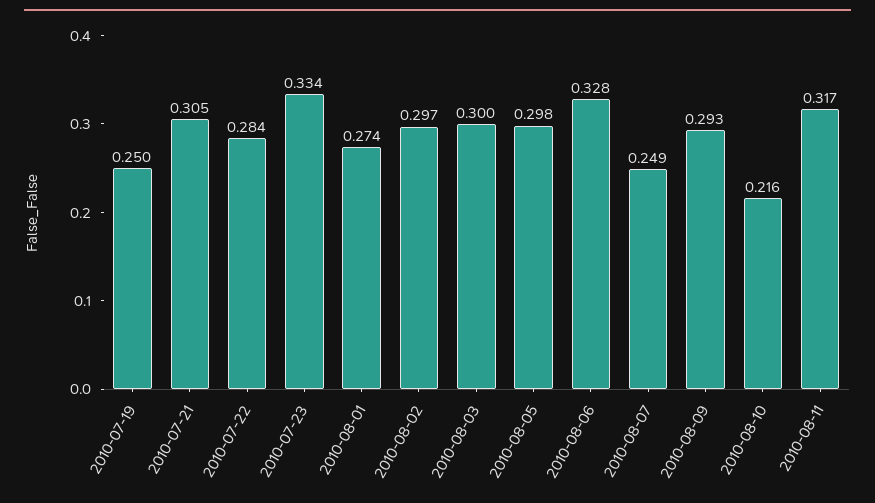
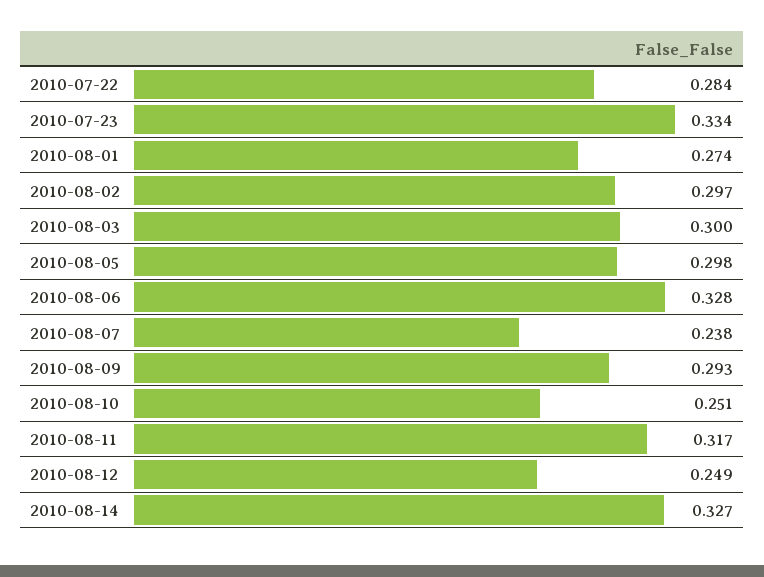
2010-07-19: 0.25 -> none
2010-07-21: 0.305 -> none
2010-08-07: 0.249 -> 0.238
2010-08-10: 0.216 -> 0.251
2010-08-12: none -> 0.249
2010-08-14: none -> 0.327

